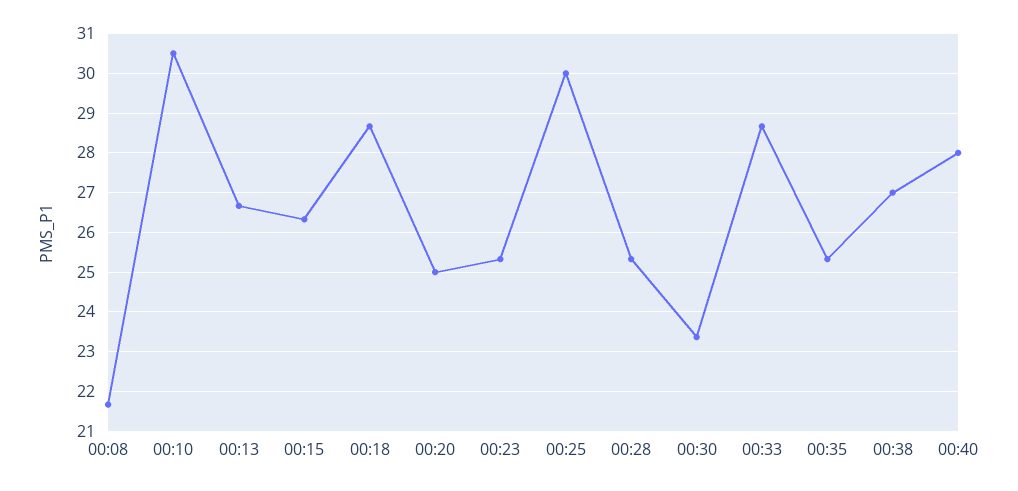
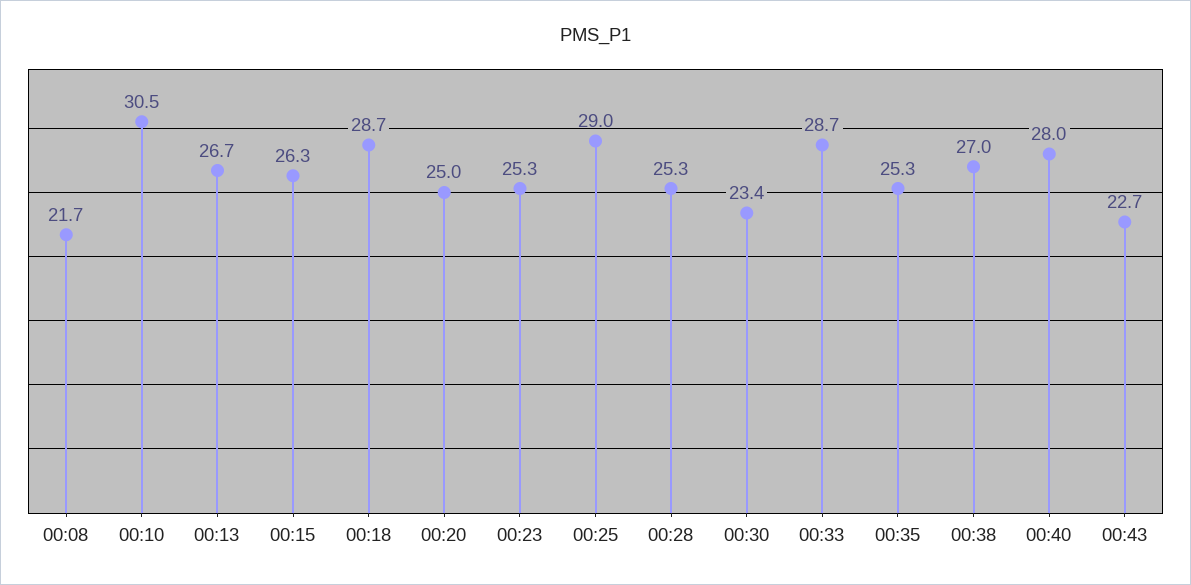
00:25: 30 -> 29
00:43: none -> 22.7

